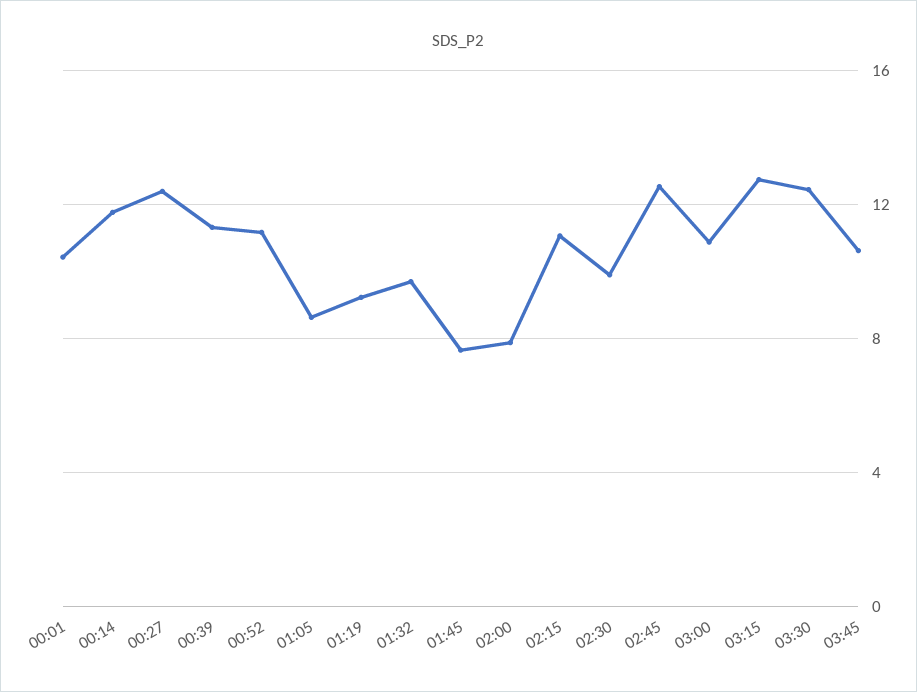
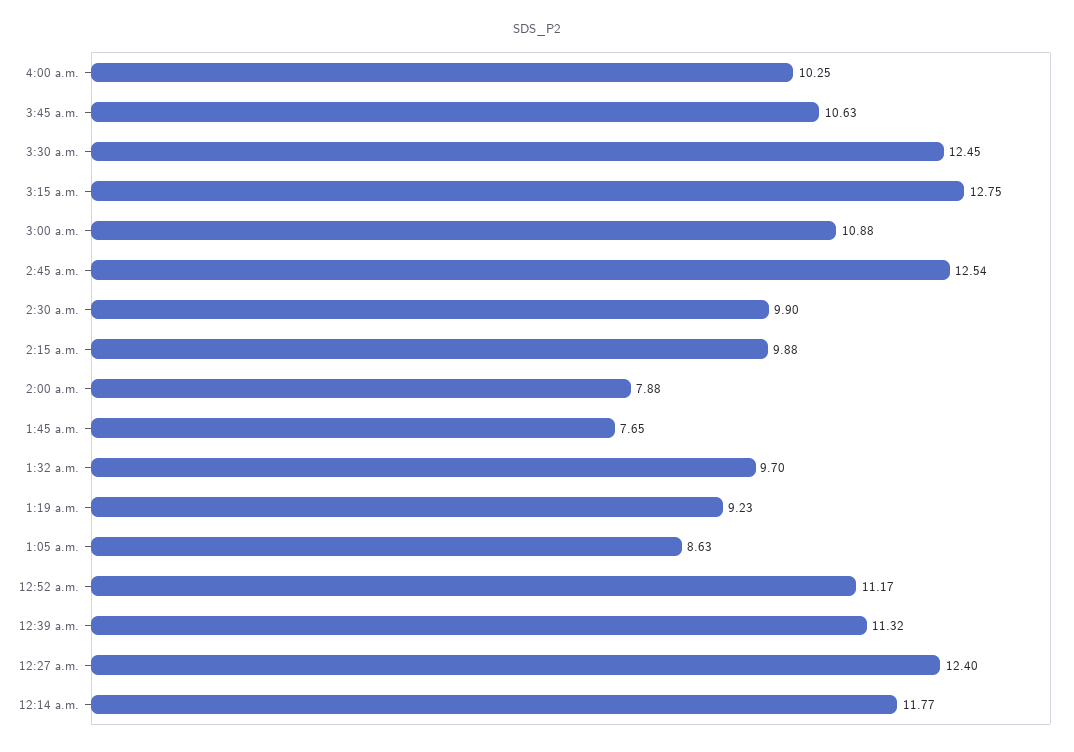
00:01: 10.5 -> none
02:15: 11 -> 9.88
4:00 a.m.: none -> 10.25

